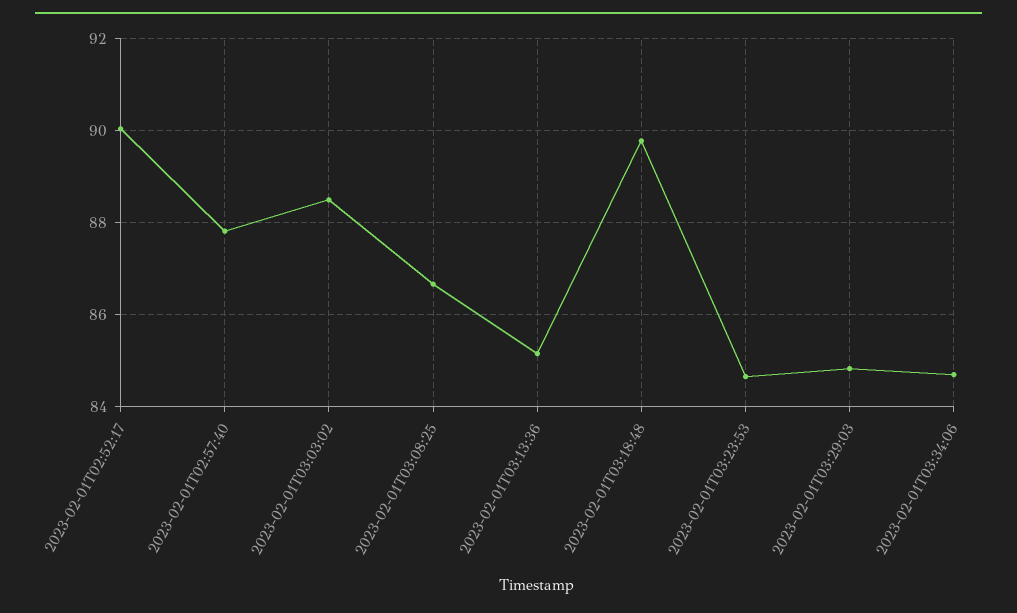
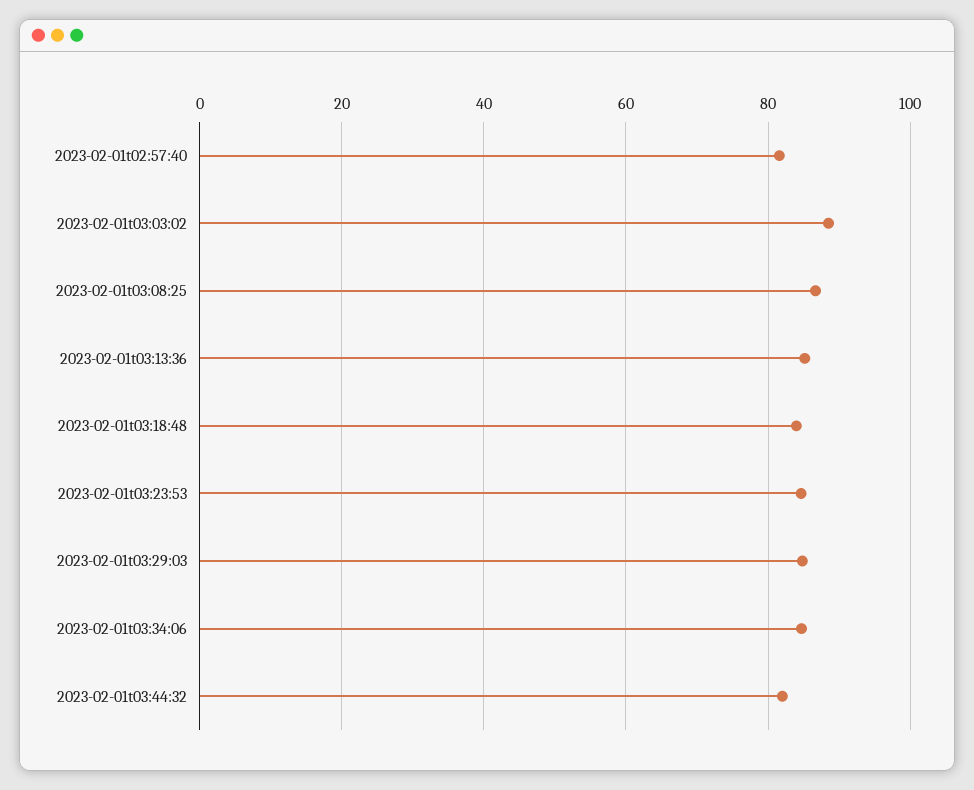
2023-02-01T02:52:17: 90 -> none
2023-02-01T02:57:40: 87.8 -> 82
2023-02-01T03:18:48: 89.8 -> 84
2023-02-01t03:44:32: none -> 82

